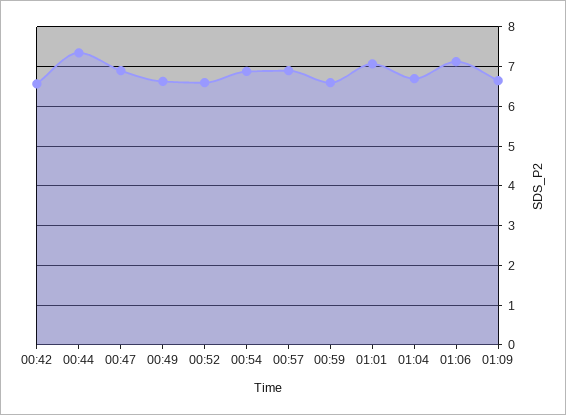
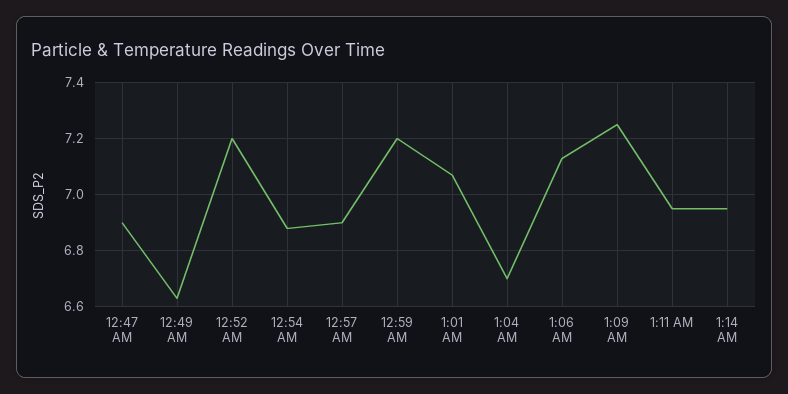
00:42: 6.6 -> none
00:44: 7.4 -> none
00:52: 6.6 -> 7.2
00:59: 6.6 -> 7.2
01:09: 6.6 -> 7.25
1:11 AM: none -> 6.95
1:14 AM: none -> 6.95

